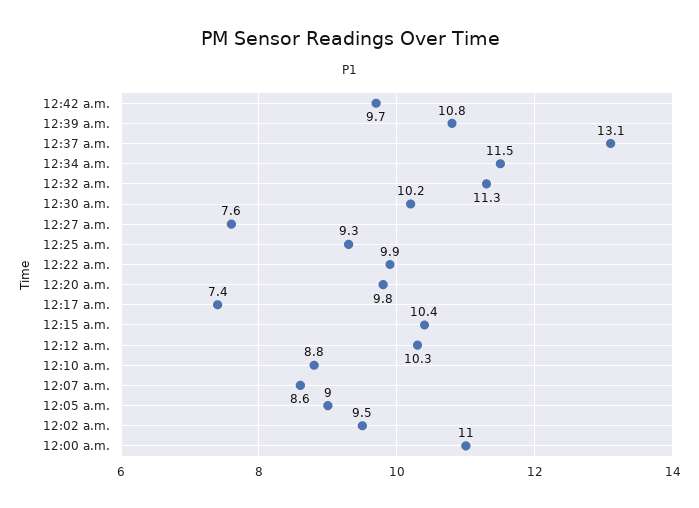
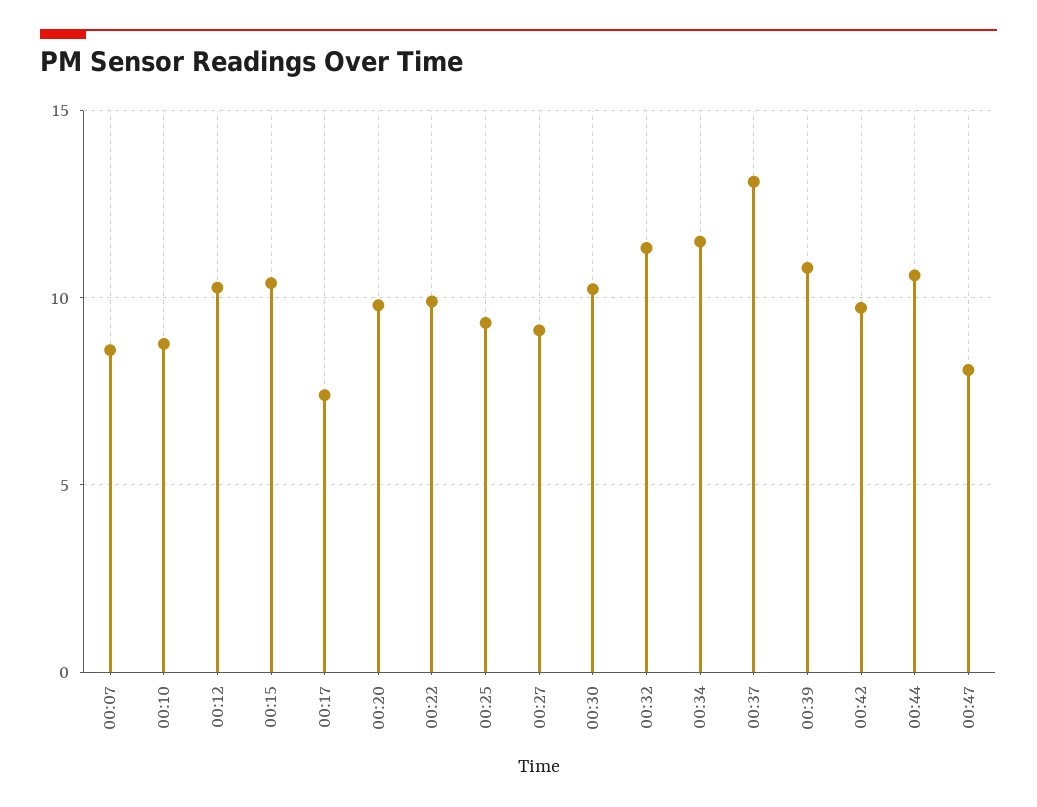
12:27 a.m.: 7.6 -> 9
12:05 a.m.: 9 -> none
12:02 a.m.: 9.5 -> none
12:00 a.m.: 11 -> none
00:44: none -> 10.5
00:47: none -> 8

